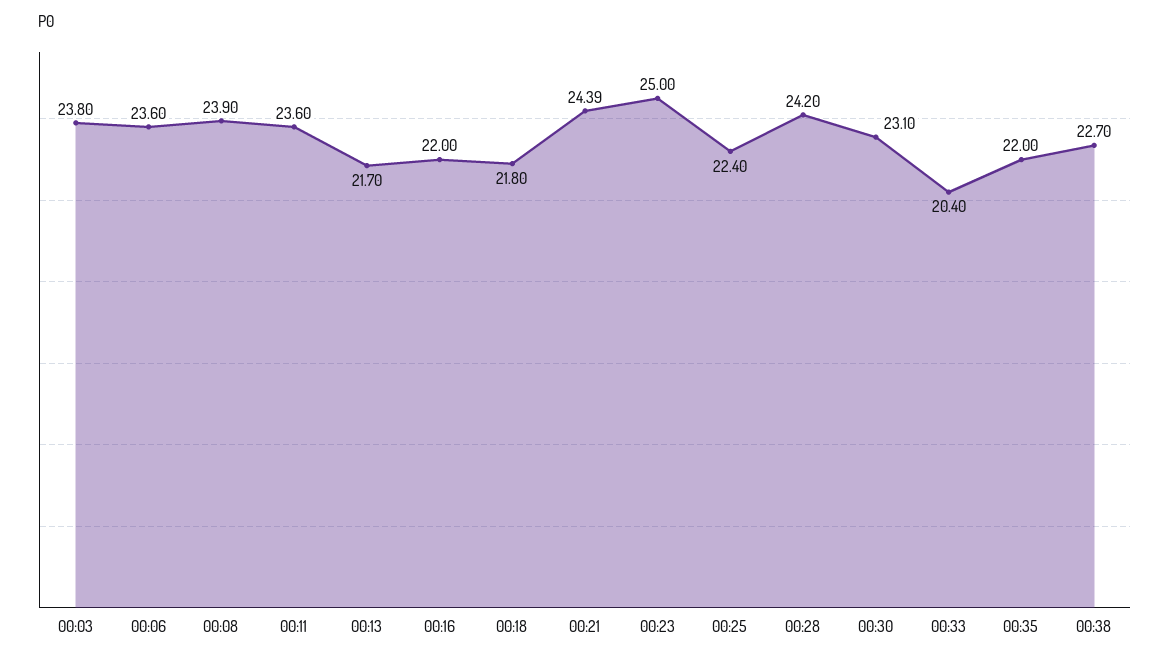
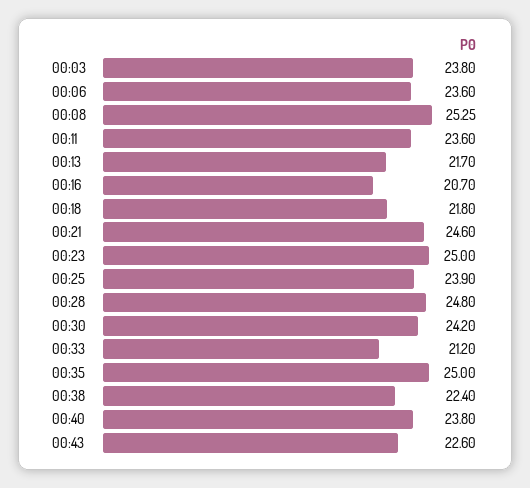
00:08: 23.9 -> 25.25
00:16: 22 -> 20.7
00:21: 24.39 -> 24.6
00:25: 22.4 -> 23.9
00:28: 24.2 -> 24.8
00:30: 23.1 -> 24.2
00:33: 20.4 -> 21.2
00:35: 22 -> 25
00:38: 22.7 -> 22.4
00:40: none -> 23.8
00:43: none -> 22.6

